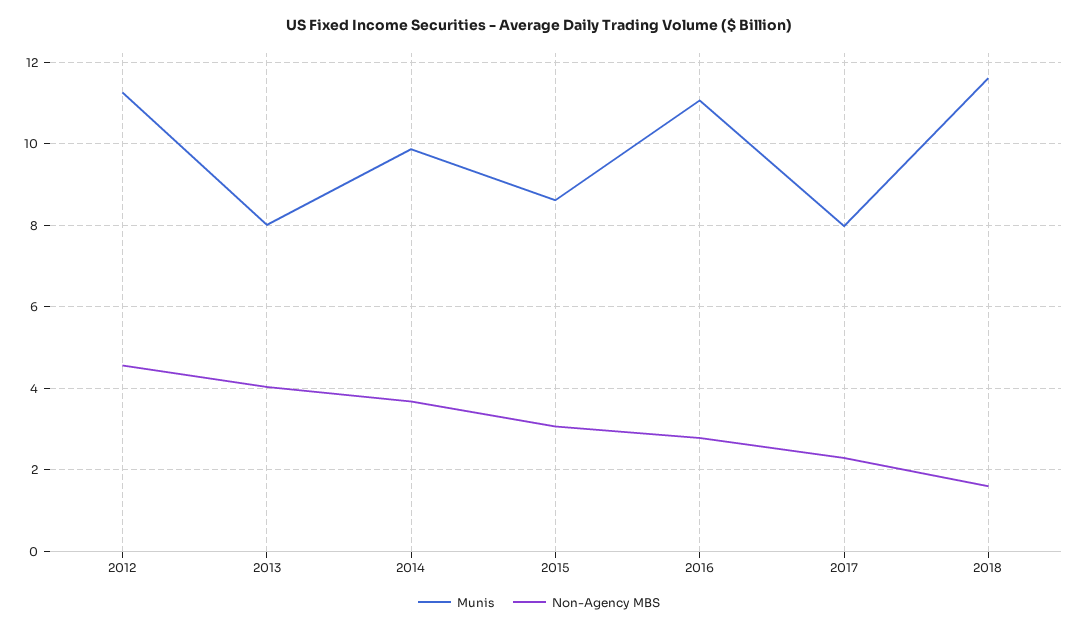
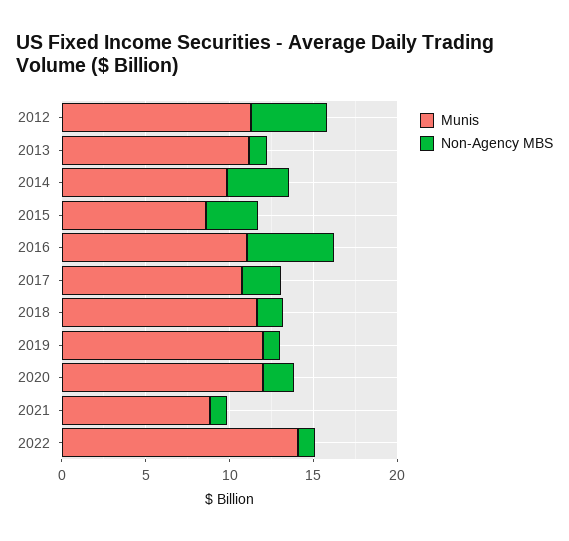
Munis, 2013: 8 -> 11
Non-Agency MBS, 2013: 4 -> 1
Non-Agency MBS, 2016: 2.8 -> 5
Munis, 2017: 8 -> 11
Munis, 2019: none -> 12
Non-Agency MBS, 2019: none -> 1
Munis, 2020: none -> 12
Non-Agency MBS, 2020: none -> 2
Munis, 2021: none -> 9
Non-Agency MBS, 2021: none -> 1
Munis, 2022: none -> 14
Non-Agency MBS, 2022: none -> 1

